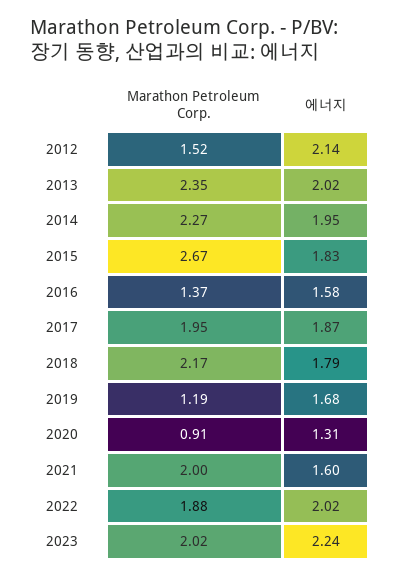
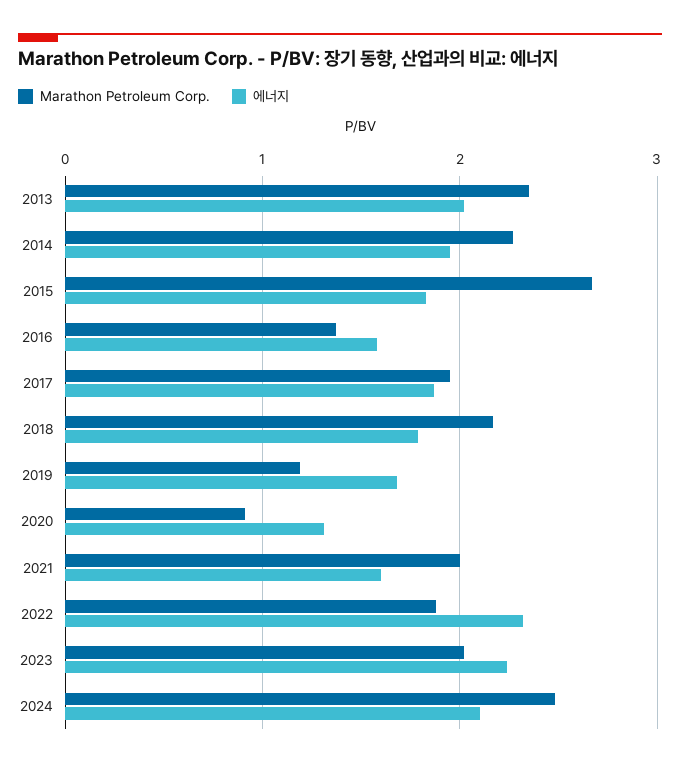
Marathon Petroleum Corp., 2012: 1.52 -> none
에너지, 2012: 2.14 -> none
에너지, 2022: 2.02 -> 2.3
Marathon Petroleum Corp., 2024: none -> 2.5
에너지, 2024: none -> 2.1

